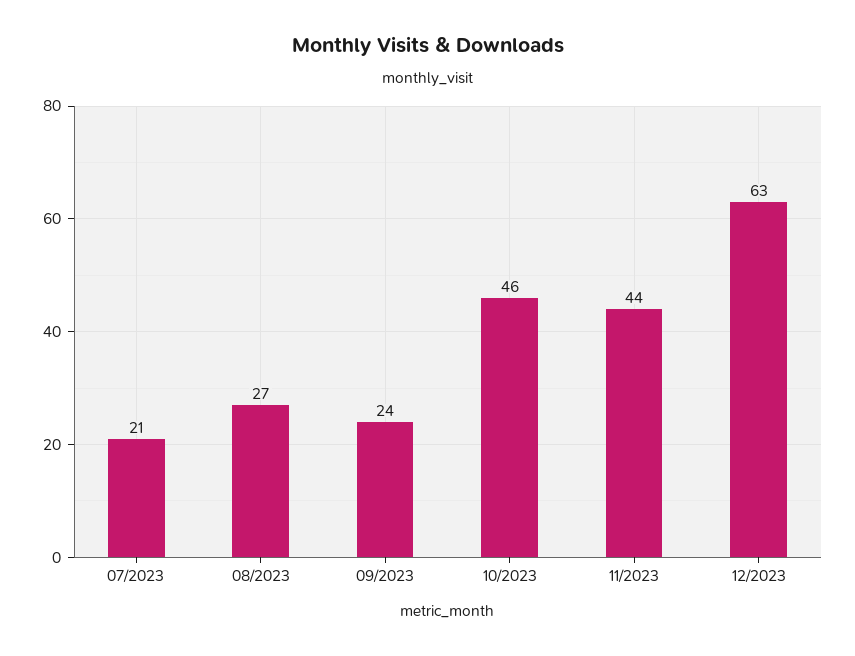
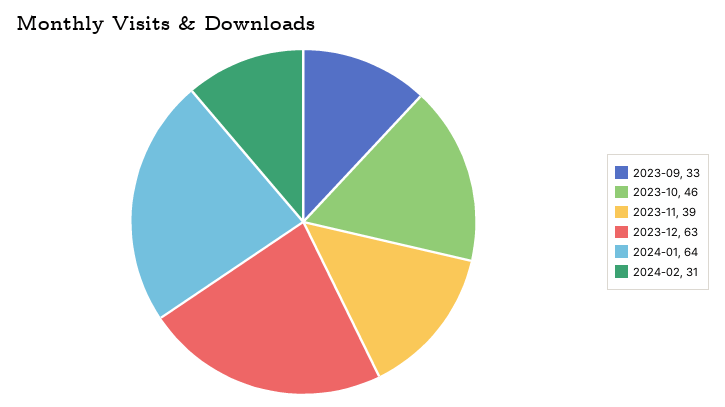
07/2023: 21 -> none
08/2023: 27 -> none
09/2023: 24 -> 33
11/2023: 44 -> 39
2024-01: none -> 64
2024-02: none -> 31

